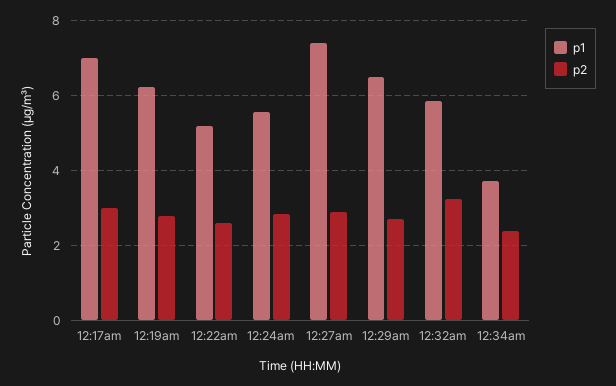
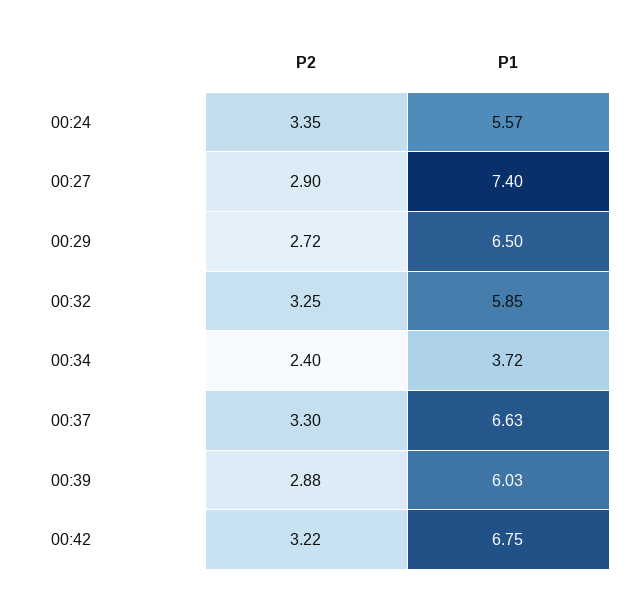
p1, 12:17am: 7 -> none
p2, 12:17am: 3 -> none
p1, 12:19am: 6.2 -> none
p2, 12:19am: 2.8 -> none
p1, 12:22am: 5.2 -> none
p2, 12:22am: 2.6 -> none
p2, 12:24am: 2.8 -> 3.35
p2, 00:37: none -> 3.3
p1, 00:37: none -> 6.63
p2, 00:39: none -> 2.88
p1, 00:39: none -> 6.03
p2, 00:42: none -> 3.22
p1, 00:42: none -> 6.75

